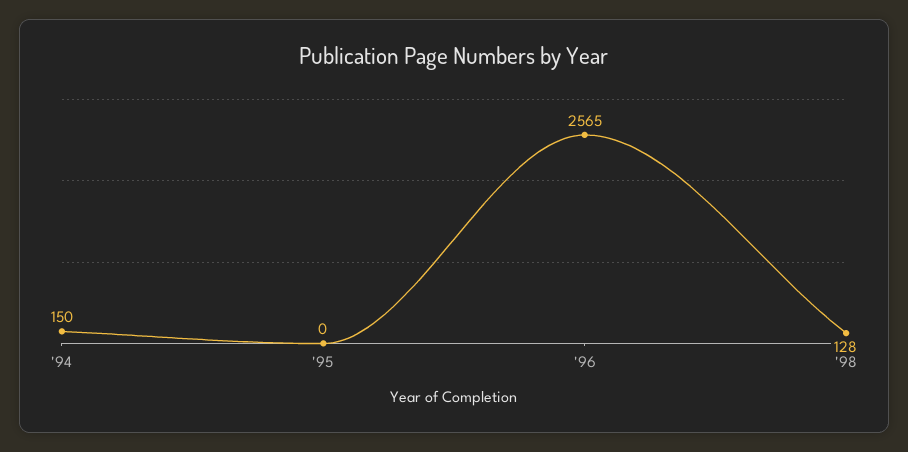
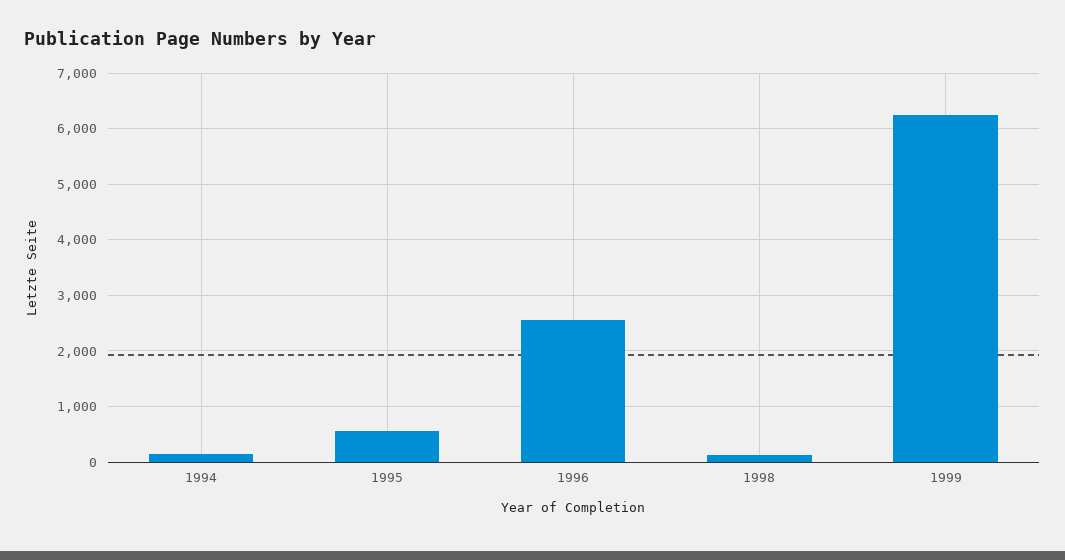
'95: 0 -> 600
1999: none -> 6200

